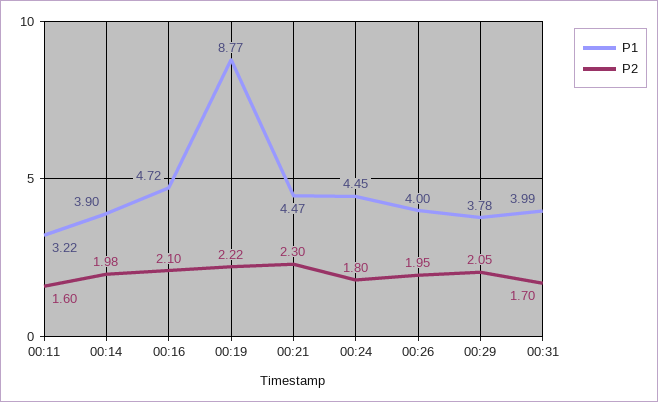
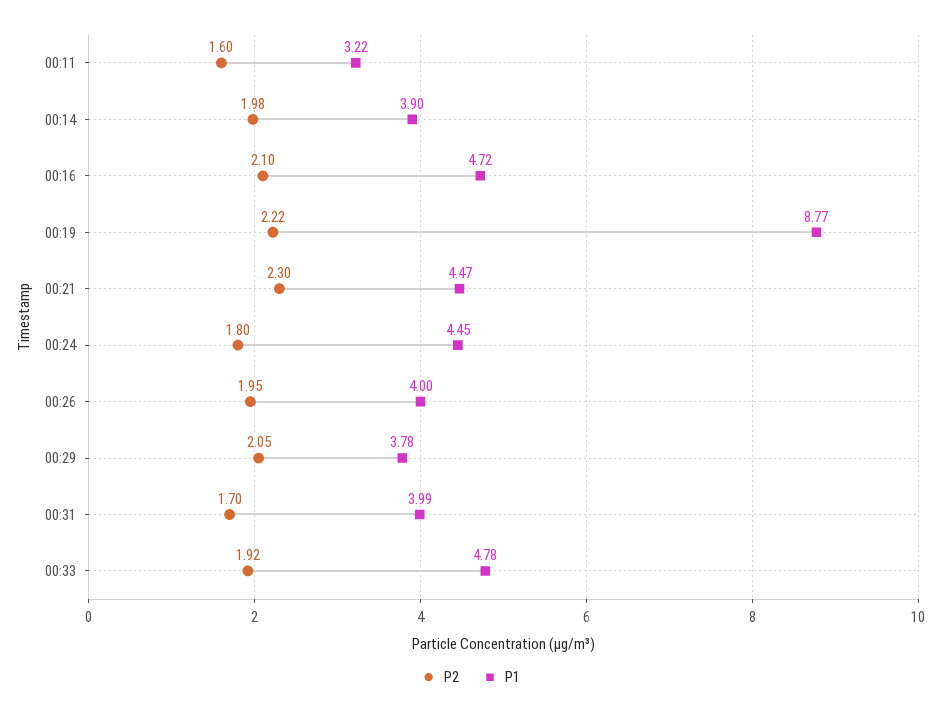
P2, 00:33: none -> 1.92
P1, 00:33: none -> 4.78

